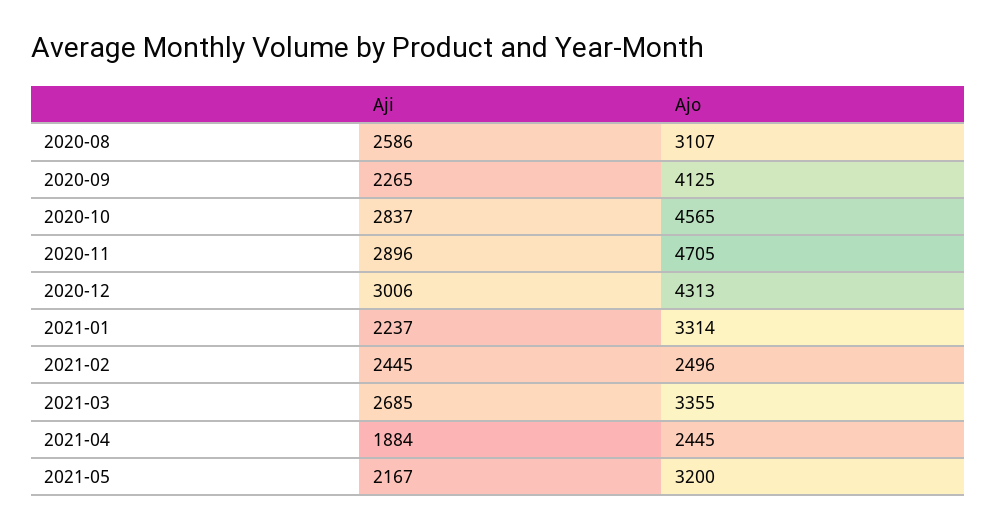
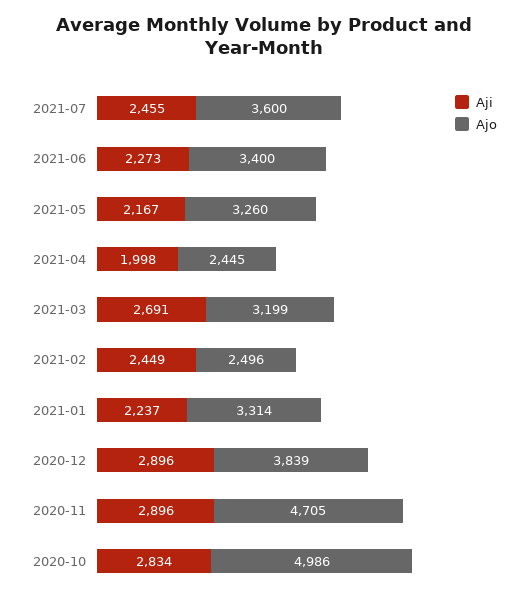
Aji, 2020-08: 2586 -> none
Ajo, 2020-08: 3107 -> none
Aji, 2020-09: 2265 -> none
Ajo, 2020-09: 4125 -> none
Aji, 2020-10: 2837 -> 2834
Ajo, 2020-10: 4565 -> 4986
Aji, 2020-12: 3006 -> 2896
Ajo, 2020-12: 4313 -> 3839
Aji, 2021-02: 2445 -> 2449
Aji, 2021-03: 2685 -> 2691
Ajo, 2021-03: 3355 -> 3199
Aji, 2021-04: 1884 -> 1998
Ajo, 2021-05: 3200 -> 3260
Aji, 2021-07: none -> 2455
Ajo, 2021-07: none -> 3600
Aji, 2021-06: none -> 2273
Ajo, 2021-06: none -> 3400

